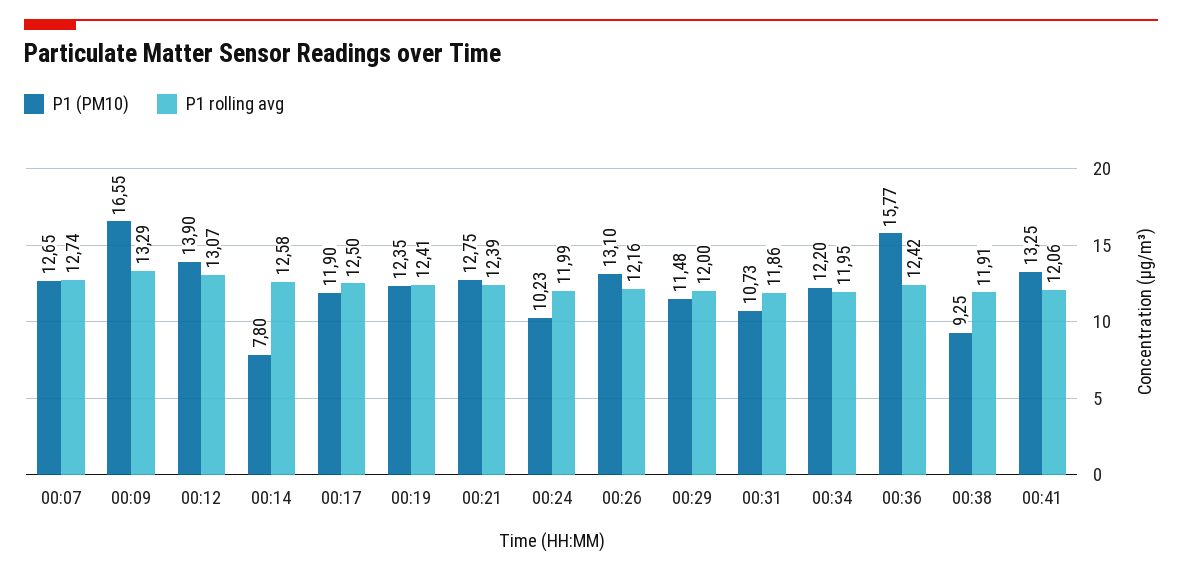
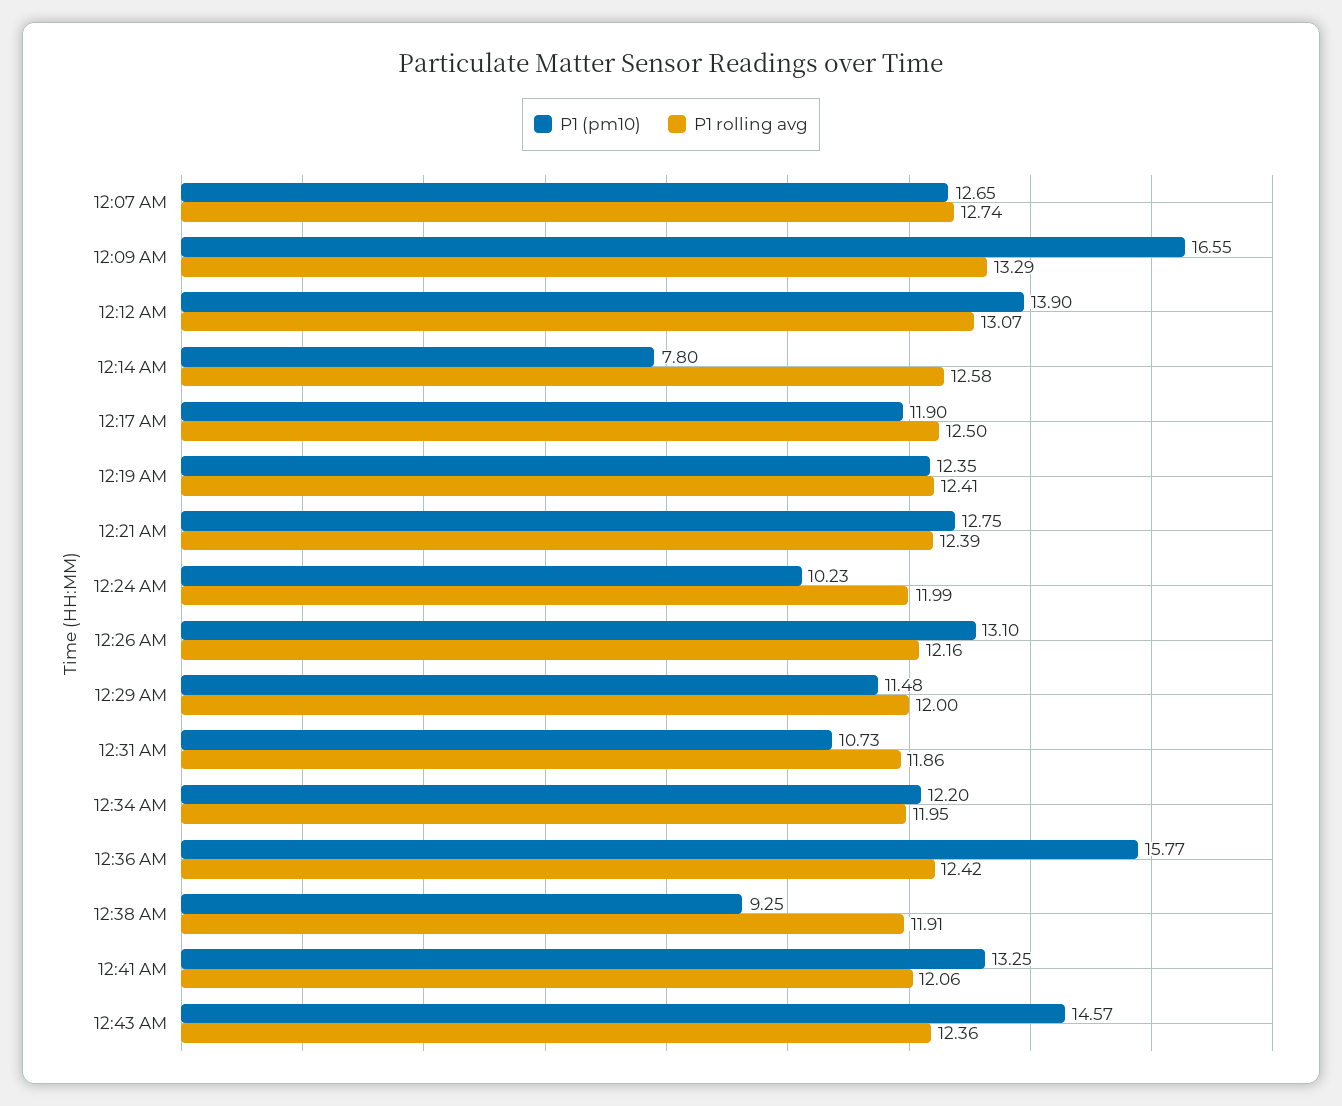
P1 (PM10), 12:43 AM: none -> 14.57
P1 rolling avg, 12:43 AM: none -> 12.36

